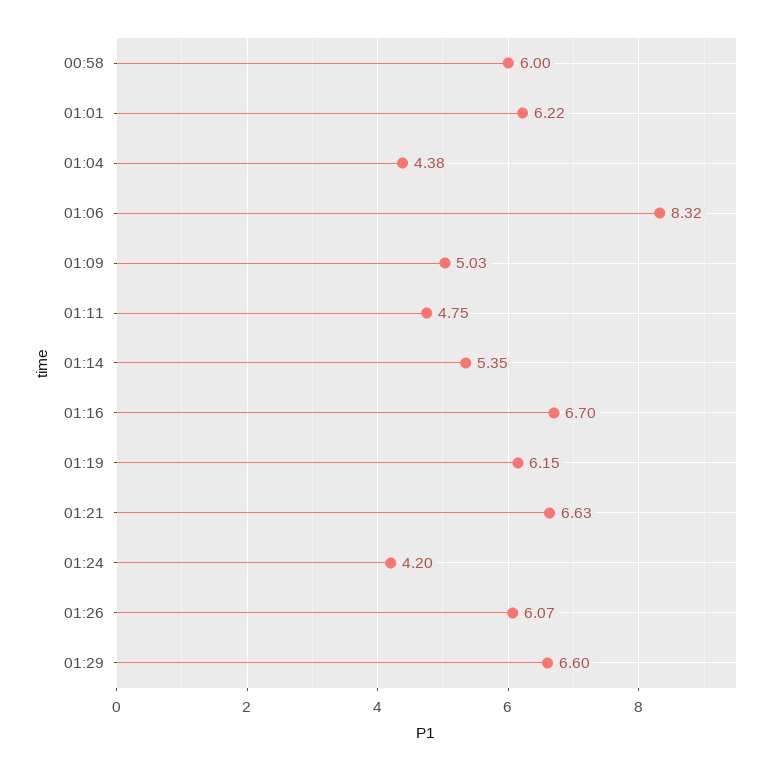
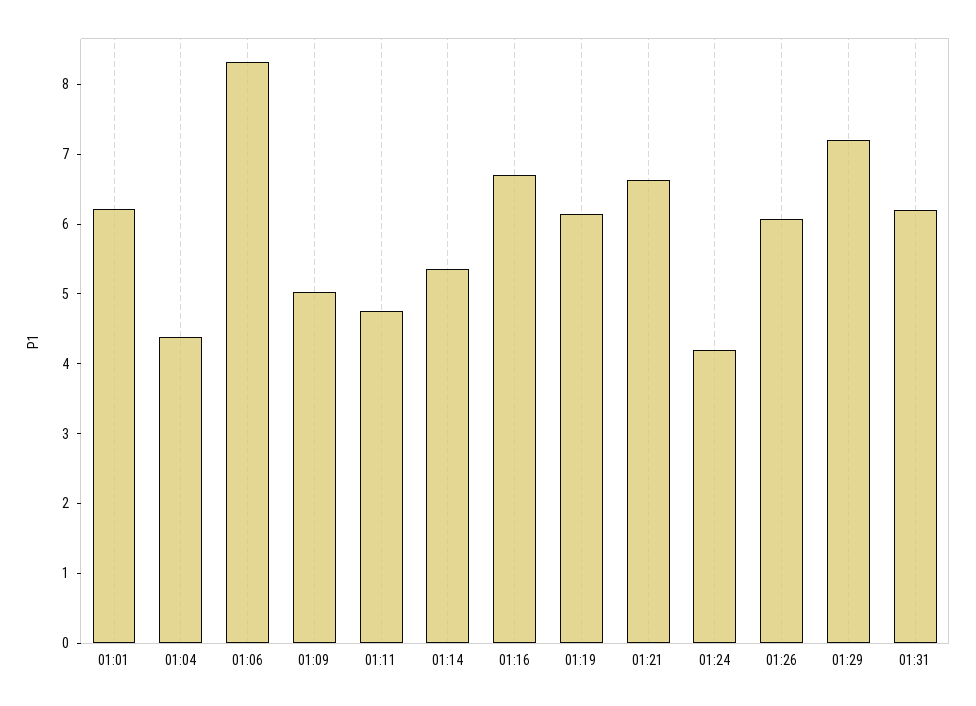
00:58: 6 -> none
01:29: 6.6 -> 7.2
01:31: none -> 6.2

